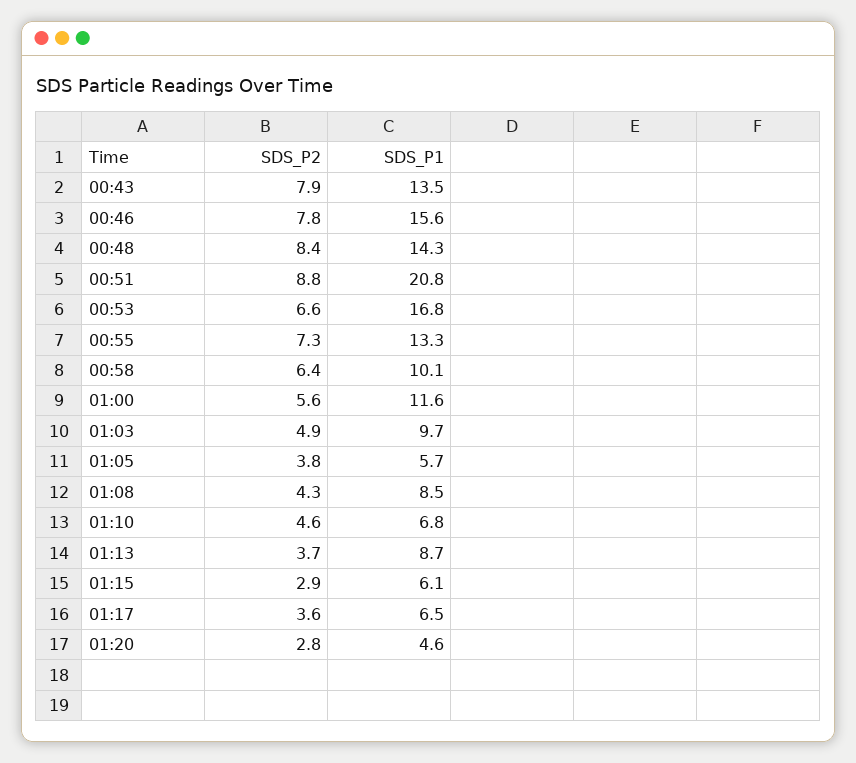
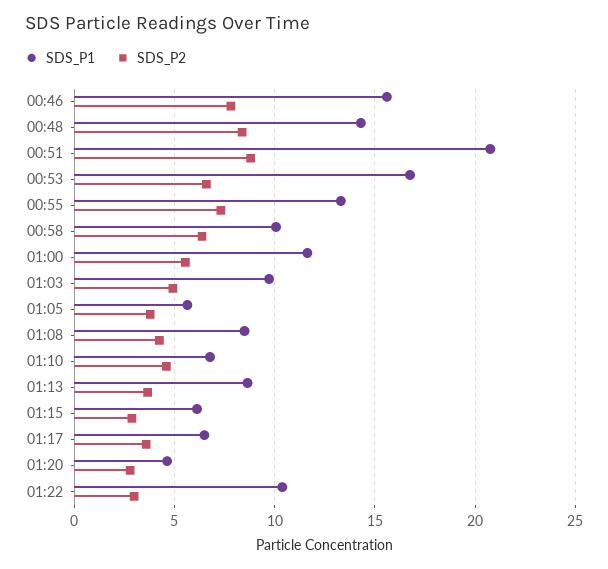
SDS_P2, 00:43: 7.9 -> none
SDS_P1, 00:43: 13.5 -> none
SDS_P1, 01:22: none -> 10.5
SDS_P2, 01:22: none -> 3

